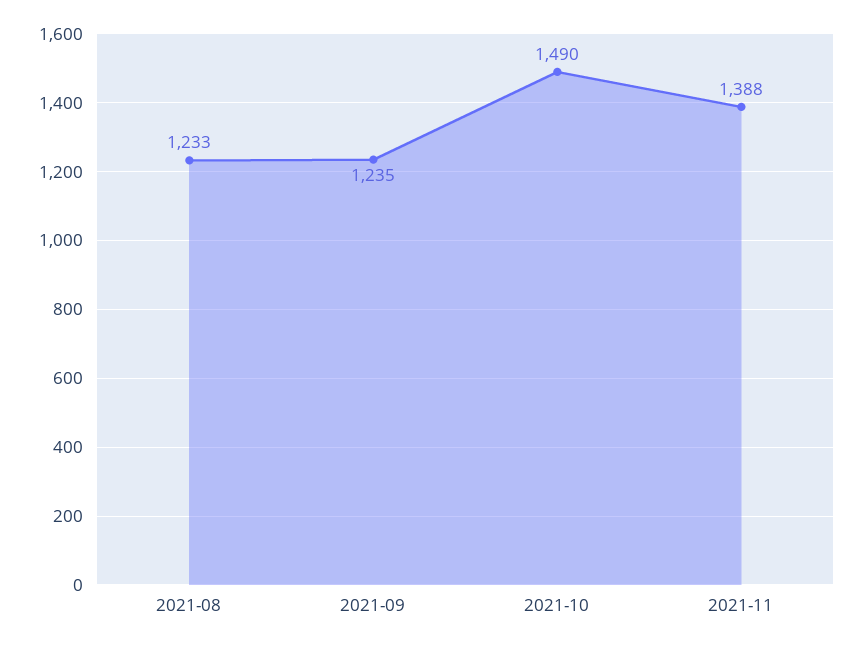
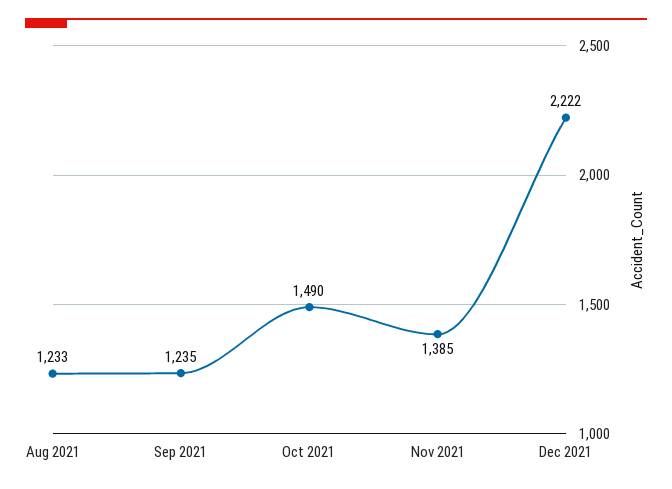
2021-11: 1388 -> 1385
Dec 2021: none -> 2222

